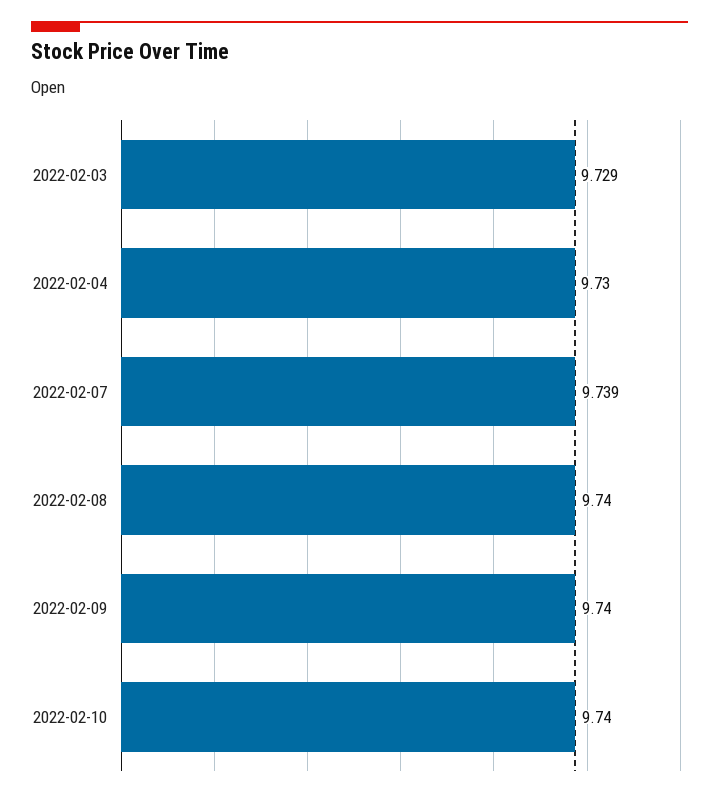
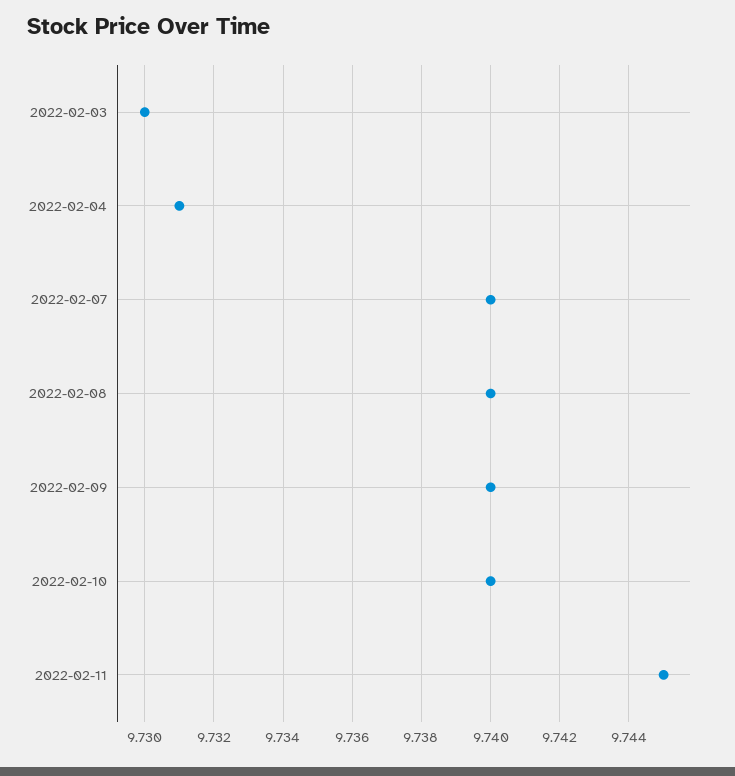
2022-02-03: 9.729 -> 9.73
2022-02-04: 9.73 -> 9.731
2022-02-07: 9.739 -> 9.74
2022-02-11: none -> 9.745

